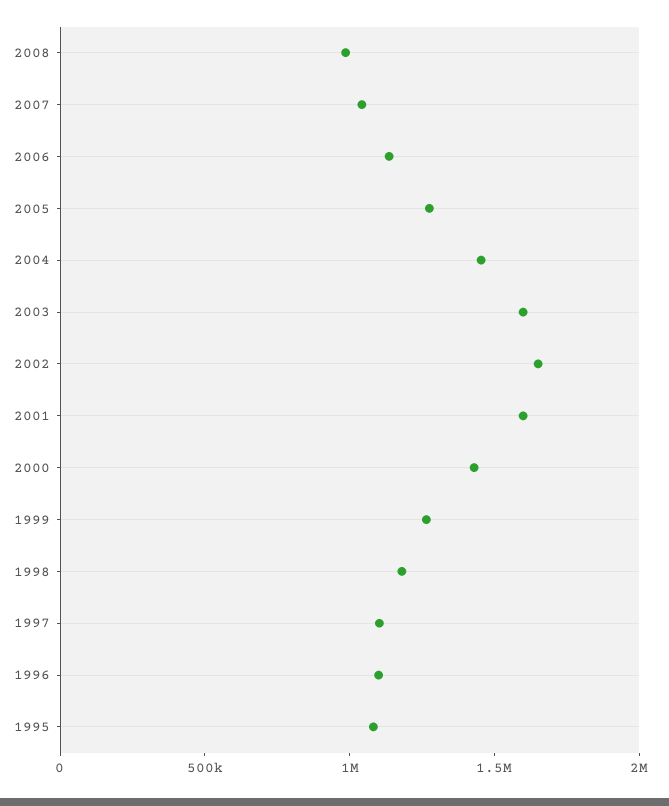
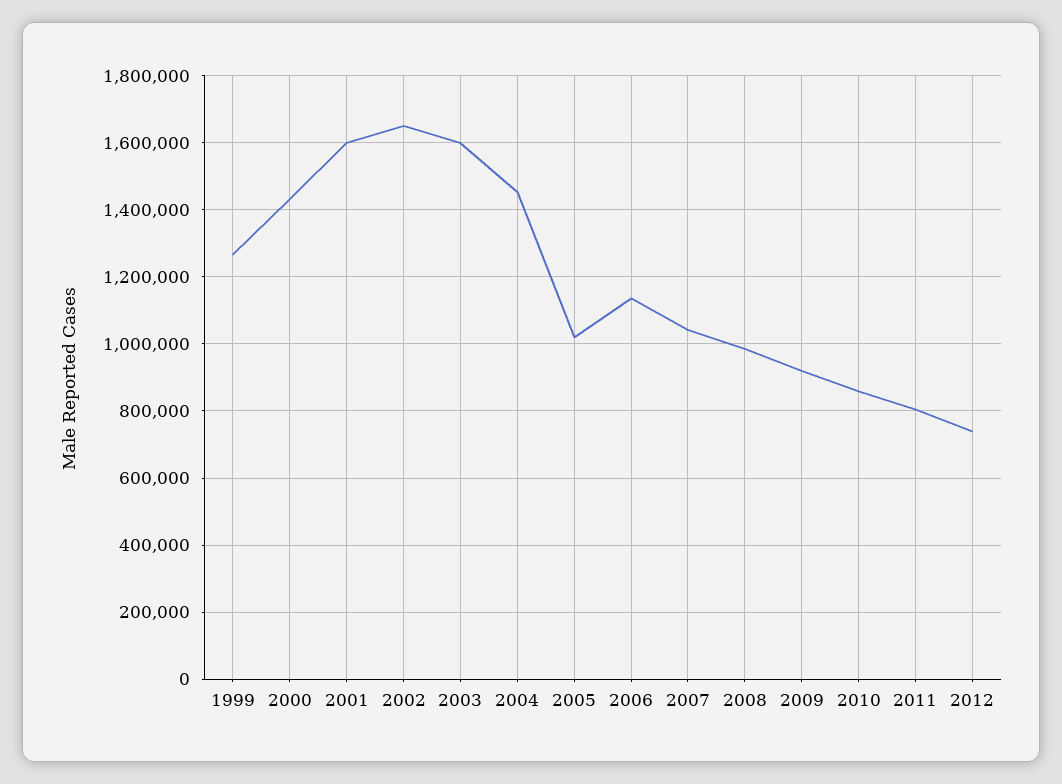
2005: 1300000 -> 1020000
1998: 1200000 -> none
1997: 1100000 -> none
1996: 1100000 -> none
1995: 1100000 -> none
2009: none -> 920000
2010: none -> 860000
2011: none -> 800000
2012: none -> 740000

